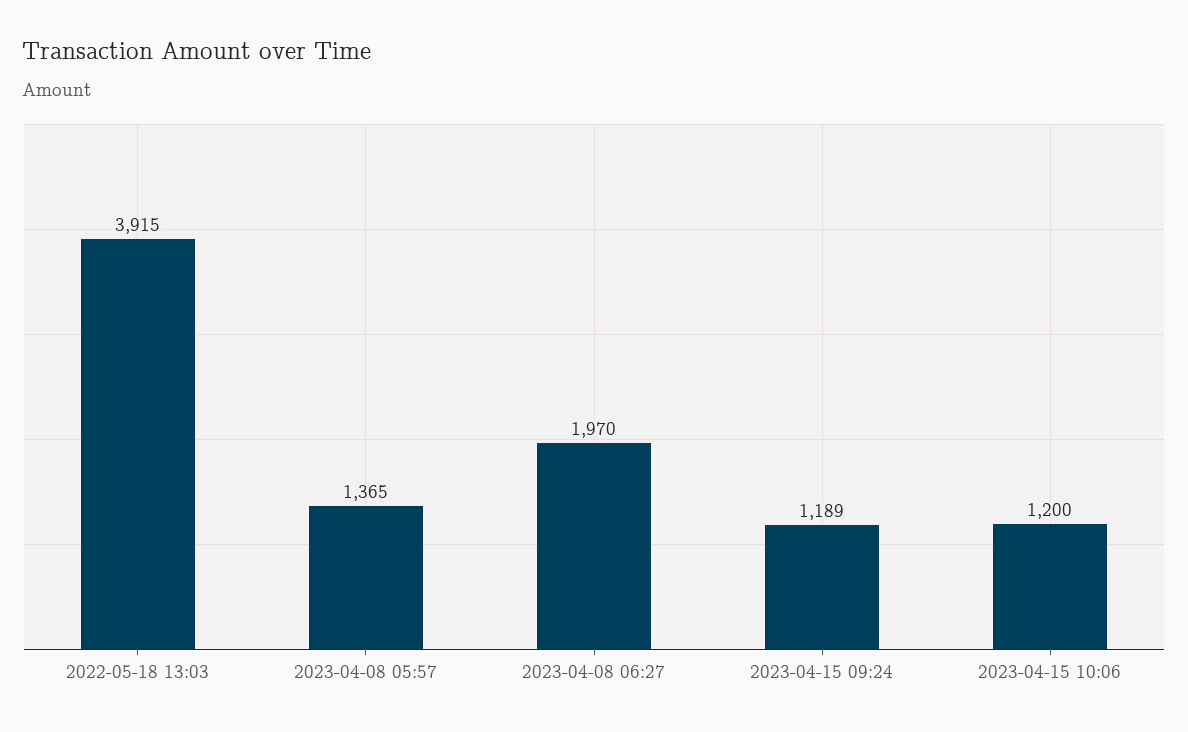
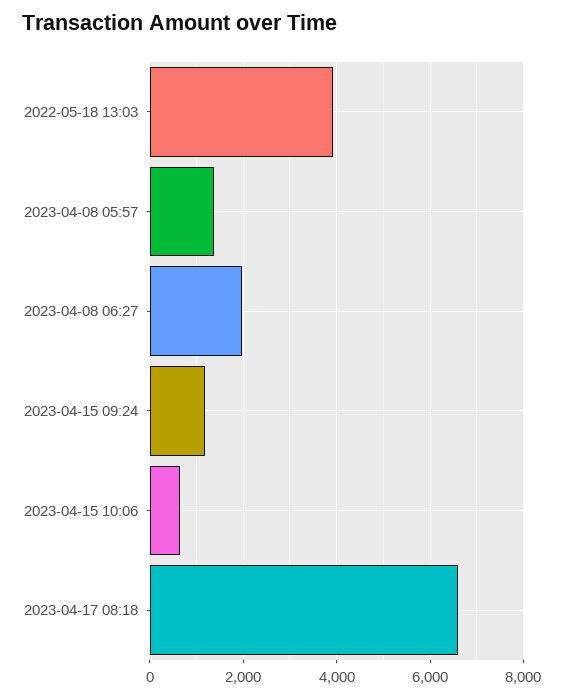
2023-04-15 10:06: 1200 -> 600
2023-04-17 08:18: none -> 6600

